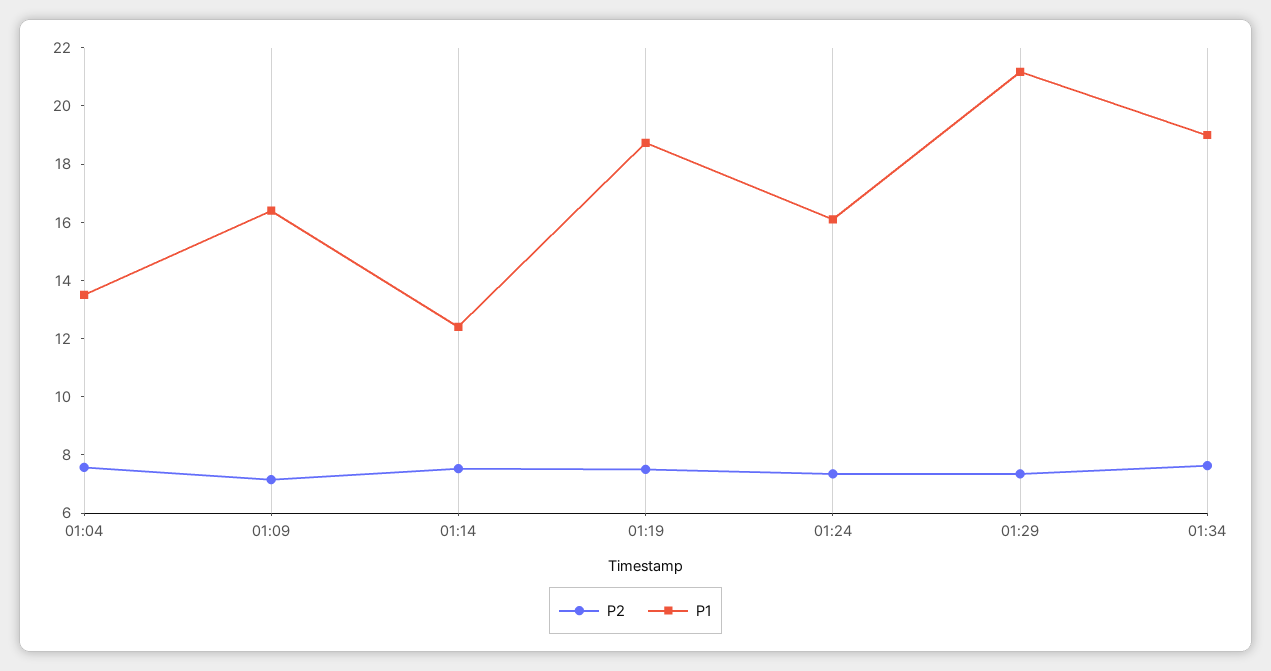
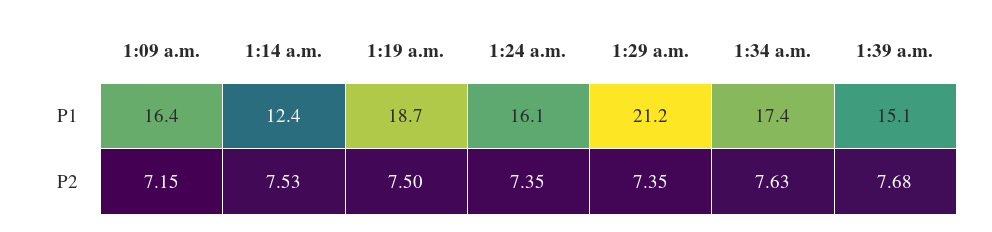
P2, 01:04: 7.5 -> none
P1, 01:04: 13.5 -> none
P1, 01:34: 19 -> 17.4
P1, 1:39 a.m.: none -> 15.1
P2, 1:39 a.m.: none -> 7.68

